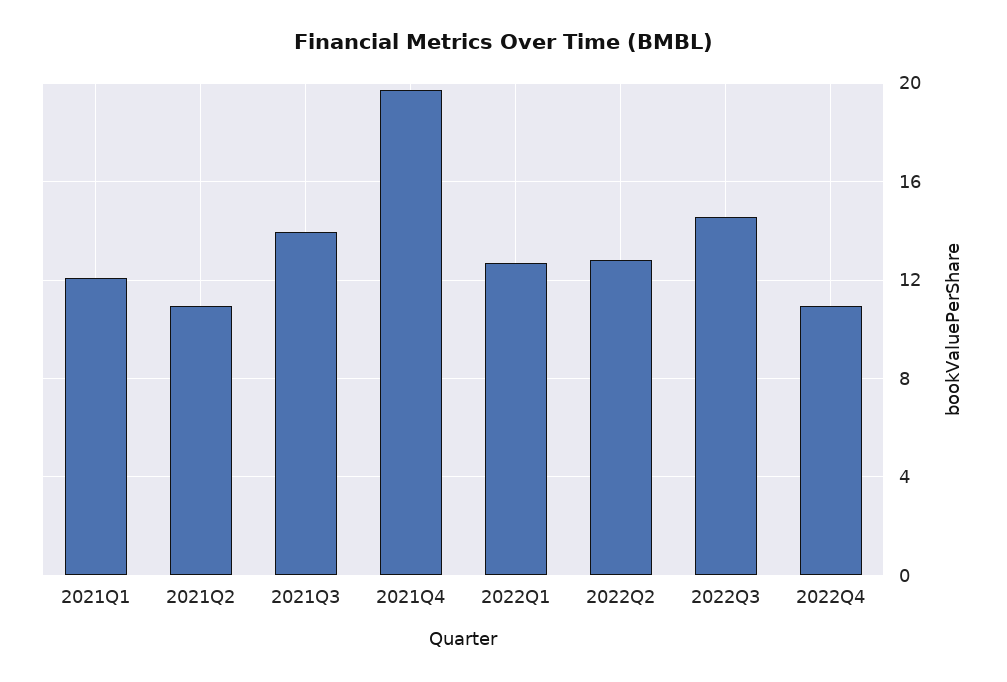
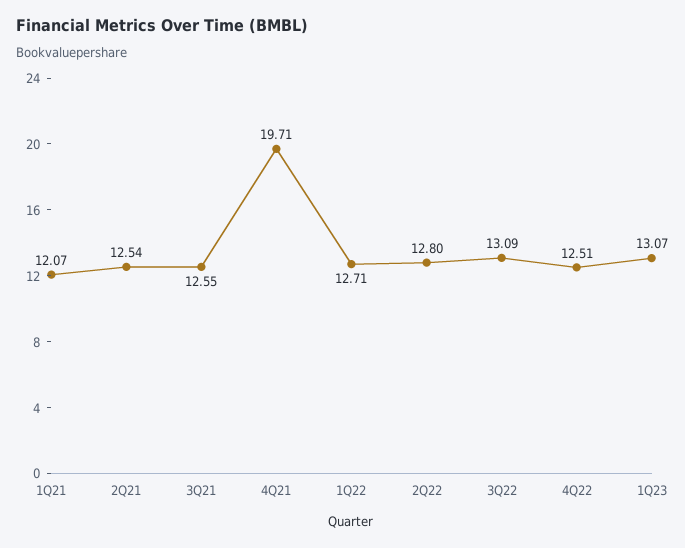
2021Q2: 11 -> 12.54
2021Q3: 14 -> 12.55
2022Q3: 14.5 -> 13.09
2022Q4: 11 -> 12.51
1Q23: none -> 13.07

